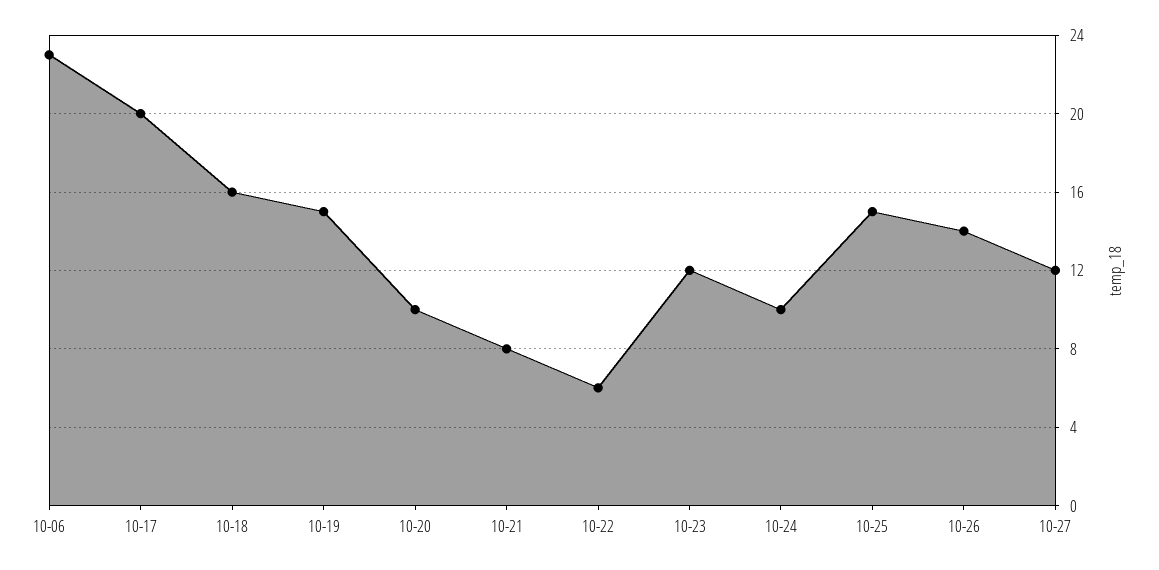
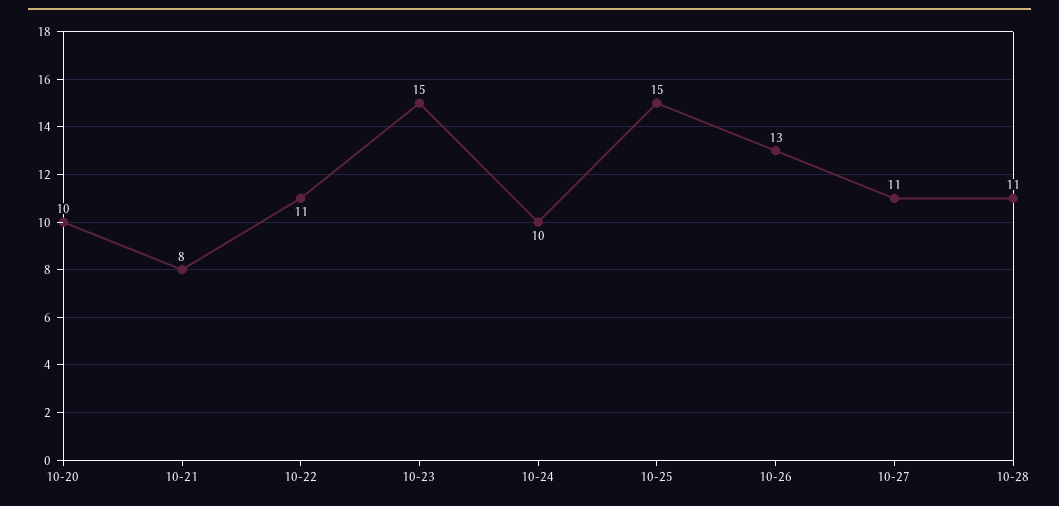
10-06: 23 -> none
10-17: 20 -> none
10-18: 16 -> none
10-19: 15 -> none
10-22: 6 -> 11
10-23: 12 -> 15
10-26: 14 -> 13
10-27: 12 -> 11
10-28: none -> 11

